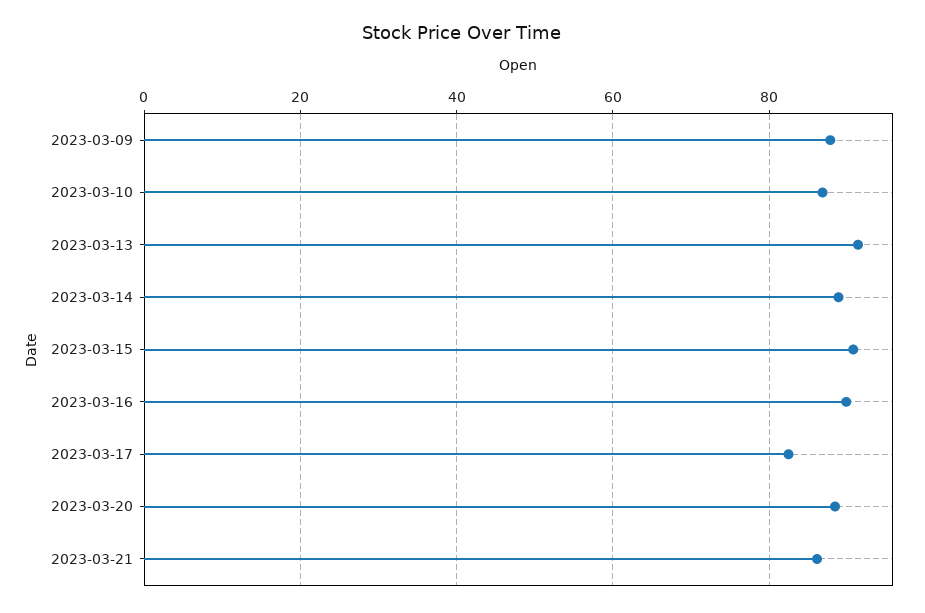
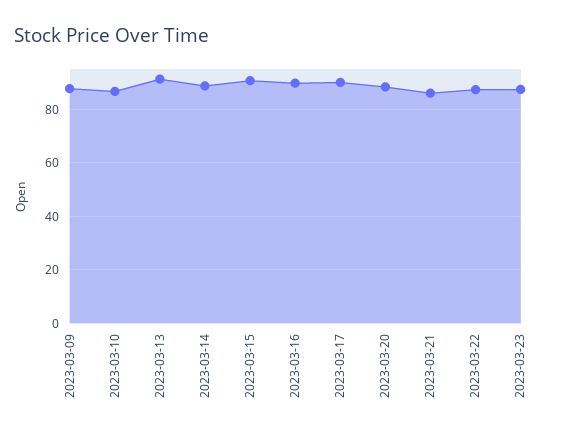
2023-03-17: 82 -> 90
2023-03-22: none -> 87.5
2023-03-23: none -> 87.5

